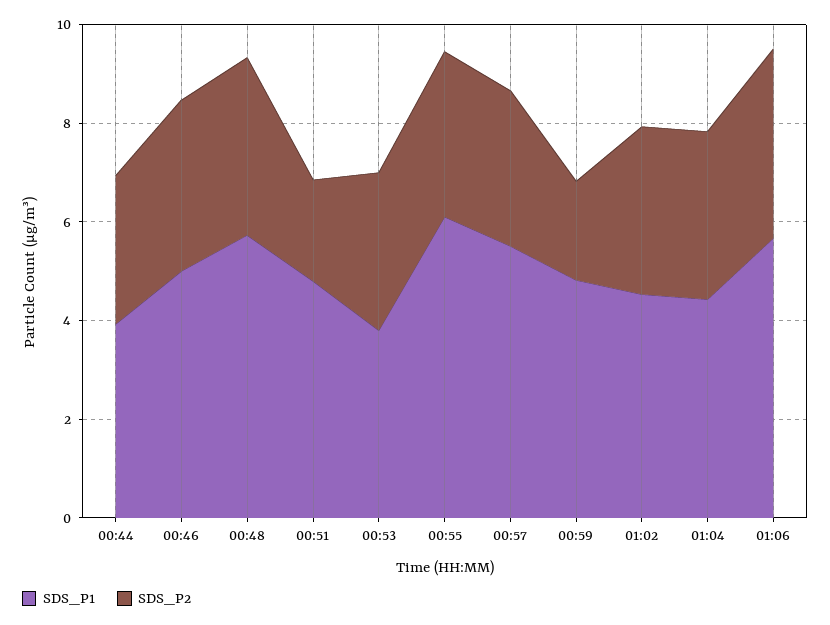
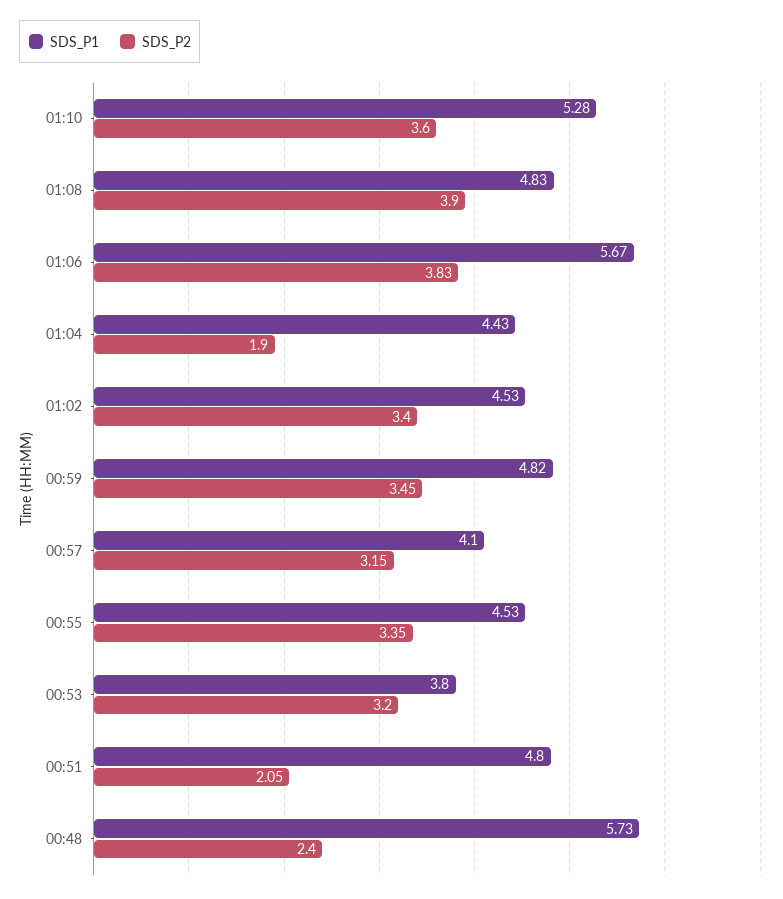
SDS_P1, 00:44: 4 -> none
SDS_P2, 00:44: 3 -> none
SDS_P1, 00:46: 5 -> none
SDS_P2, 00:46: 3.5 -> none
SDS_P2, 00:48: 3.5 -> 2.4
SDS_P1, 00:55: 6 -> 4.53
SDS_P1, 00:57: 5.5 -> 4.1
SDS_P2, 00:59: 2 -> 3.45
SDS_P2, 01:04: 3.5 -> 1.9
SDS_P1, 01:10: none -> 5.28
SDS_P2, 01:10: none -> 3.6
SDS_P1, 01:08: none -> 4.83
SDS_P2, 01:08: none -> 3.9

